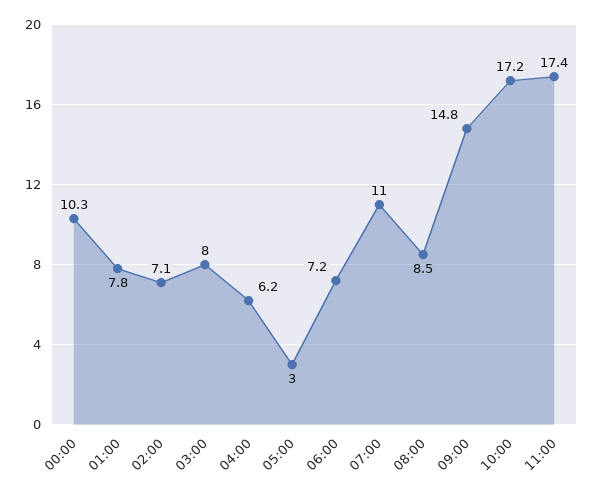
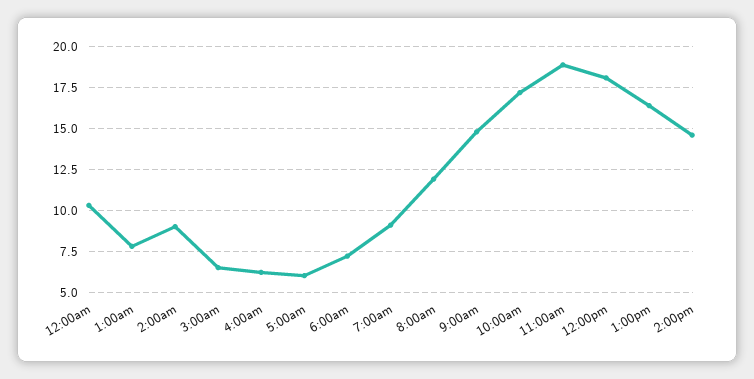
02:00: 7.1 -> 9
03:00: 8 -> 6.5
05:00: 3 -> 6
07:00: 11 -> 9
08:00: 8.5 -> 12
11:00: 17.4 -> 19
12:00pm: none -> 18
1:00pm: none -> 16.5
2:00pm: none -> 14.5

